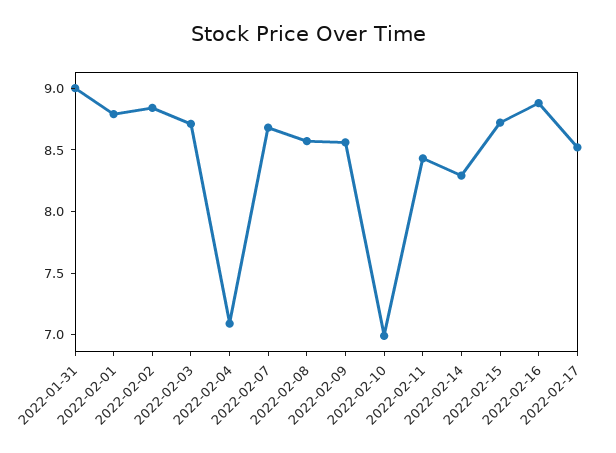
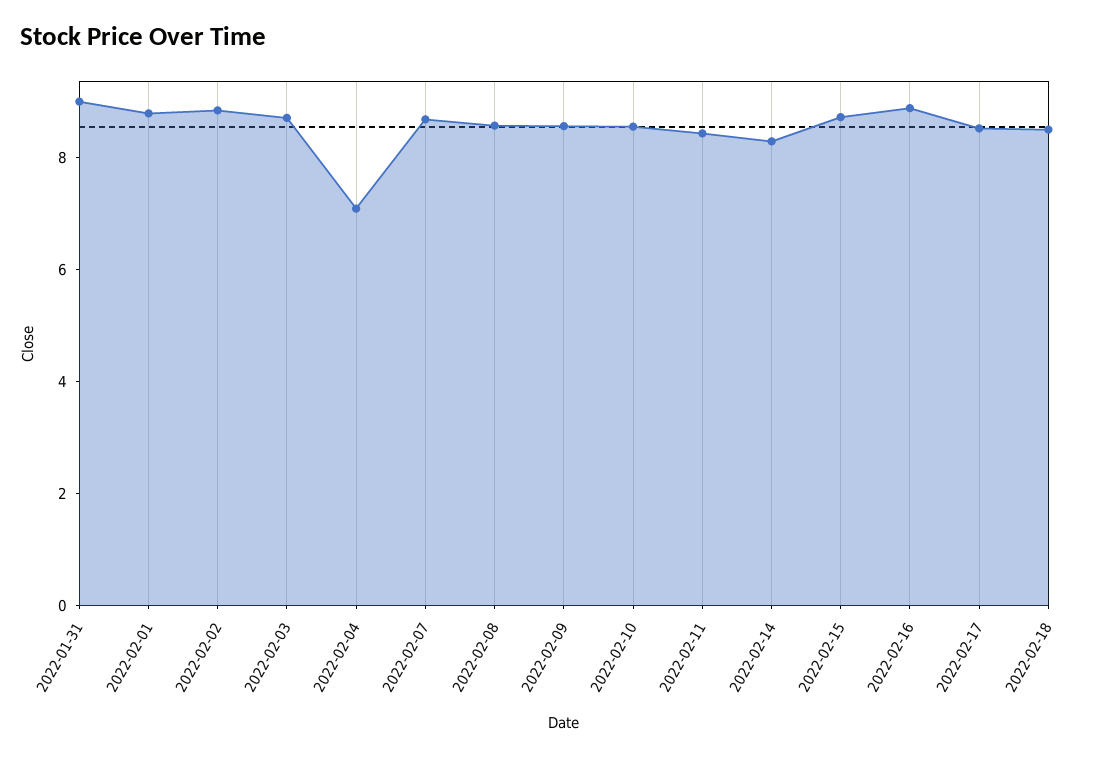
2022-02-10: 7 -> 8.5
2022-02-18: none -> 8.5

